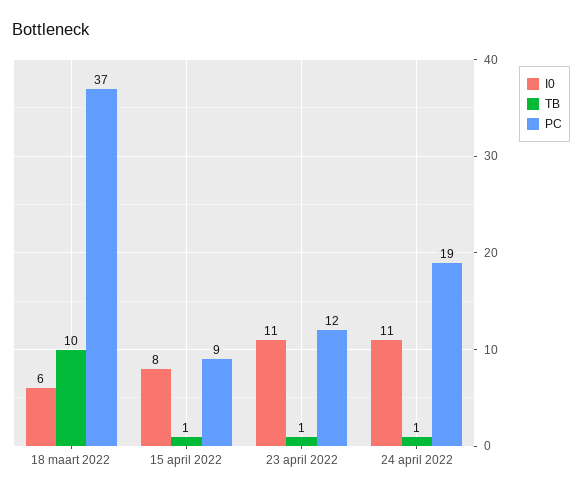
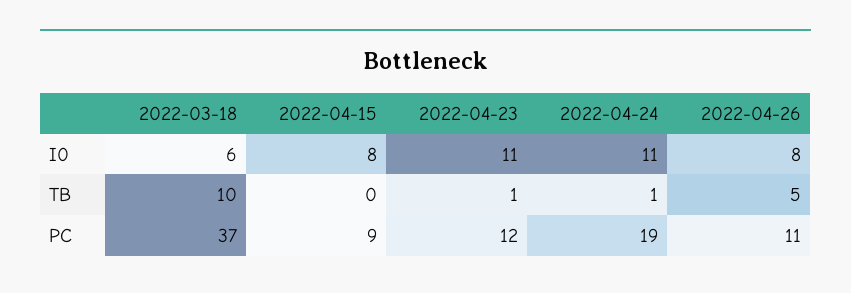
TB, 15 april 2022: 1 -> 0
I0, 2022-04-26: none -> 8
TB, 2022-04-26: none -> 5
PC, 2022-04-26: none -> 11

